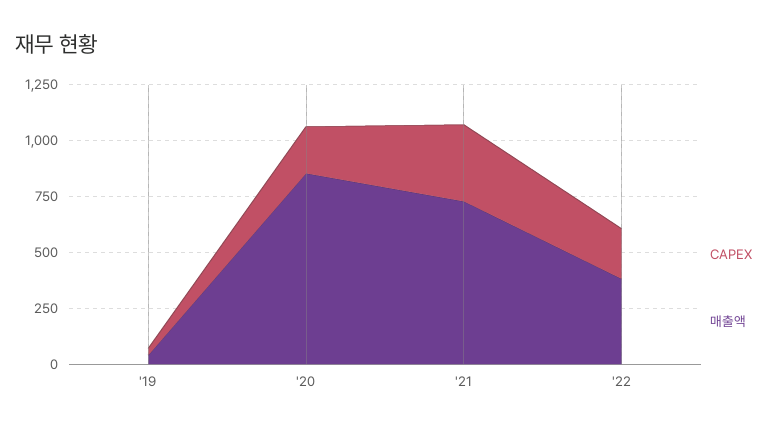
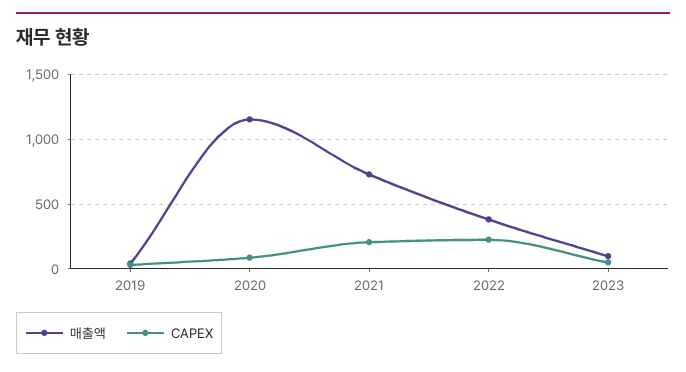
CAPEX, '20: 200 -> 100
매출액, '20: 850 -> 1150
CAPEX, '21: 350 -> 200
매출액, 2023: none -> 100
CAPEX, 2023: none -> 50

